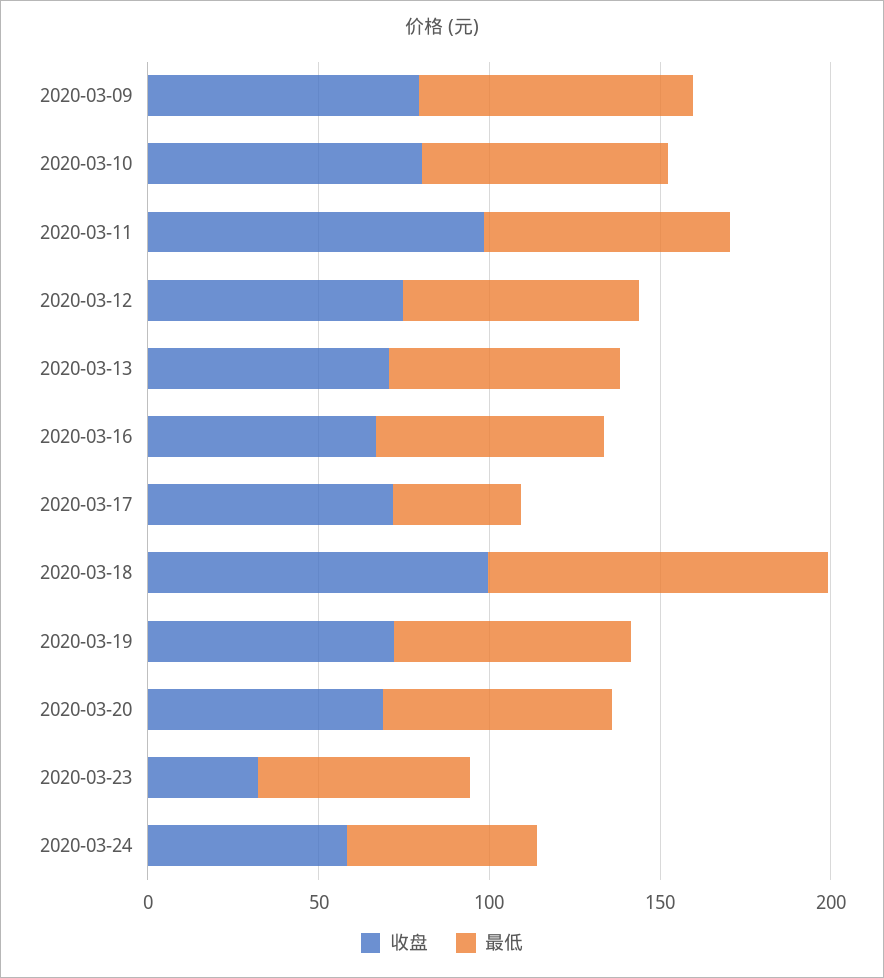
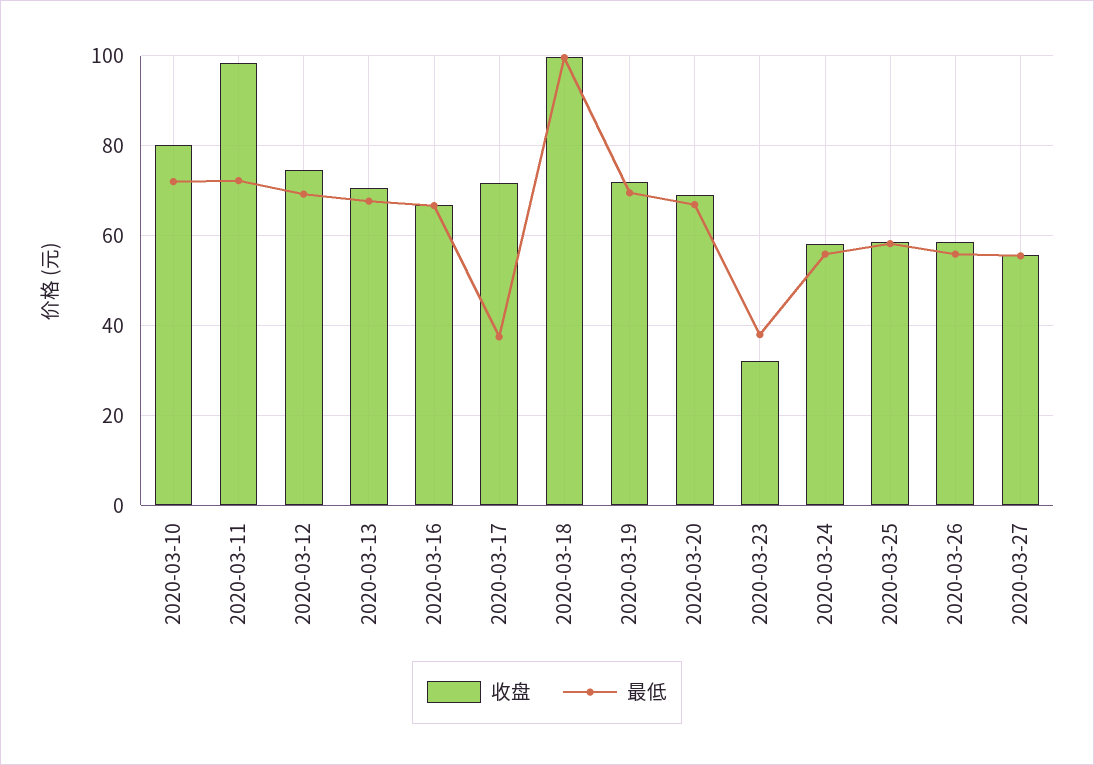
收盘, 2020-03-09: 80 -> none
最低, 2020-03-09: 80 -> none
最低, 2020-03-23: 60 -> 38
收盘, 2020-03-25: none -> 58
最低, 2020-03-25: none -> 58
收盘, 2020-03-26: none -> 58
最低, 2020-03-26: none -> 56
收盘, 2020-03-27: none -> 56
最低, 2020-03-27: none -> 56

